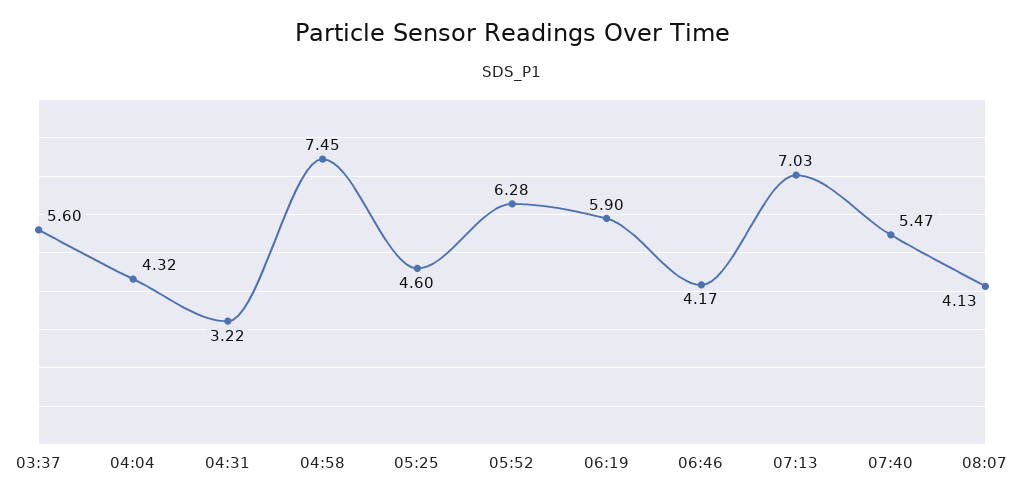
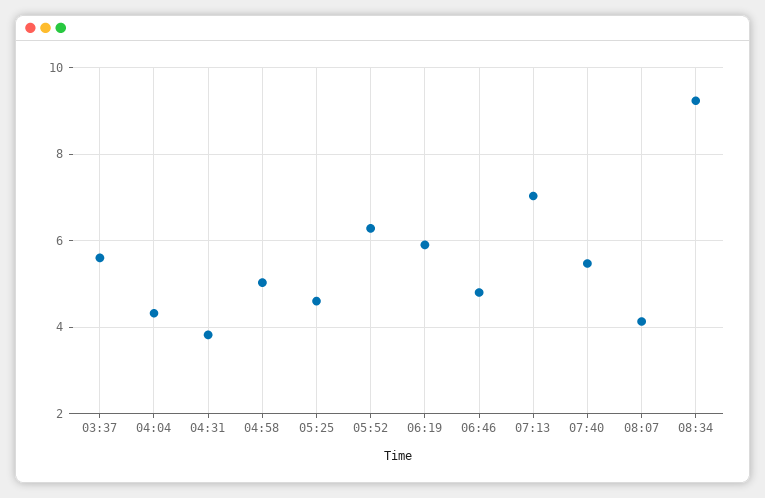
04:31: 3.22 -> 3.8
04:58: 7.45 -> 5
06:46: 4.17 -> 4.8
08:34: none -> 9.2

